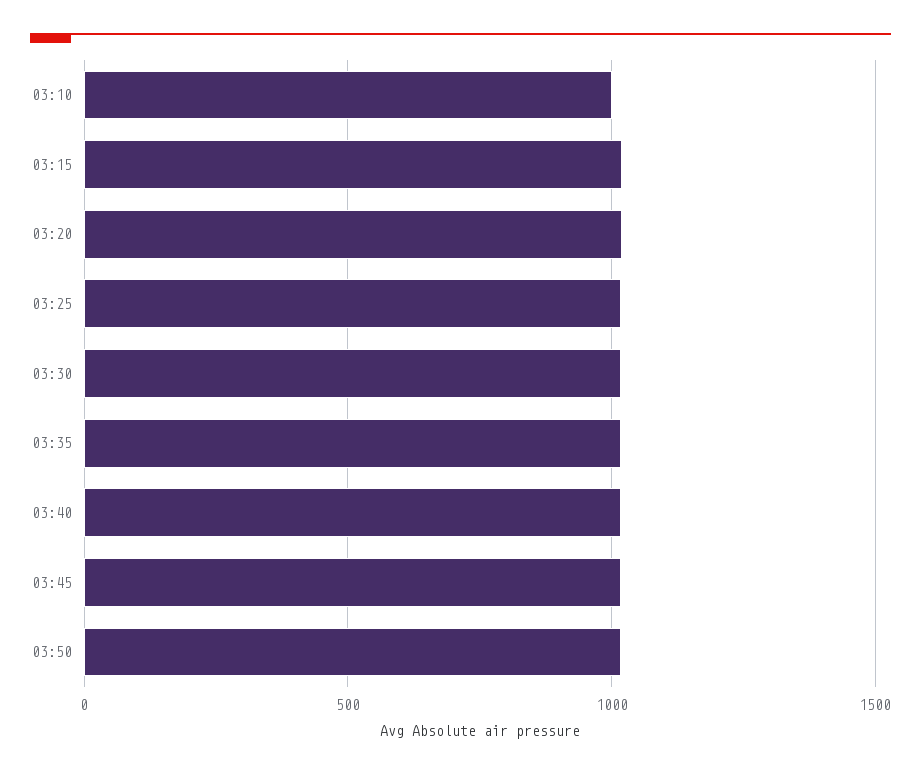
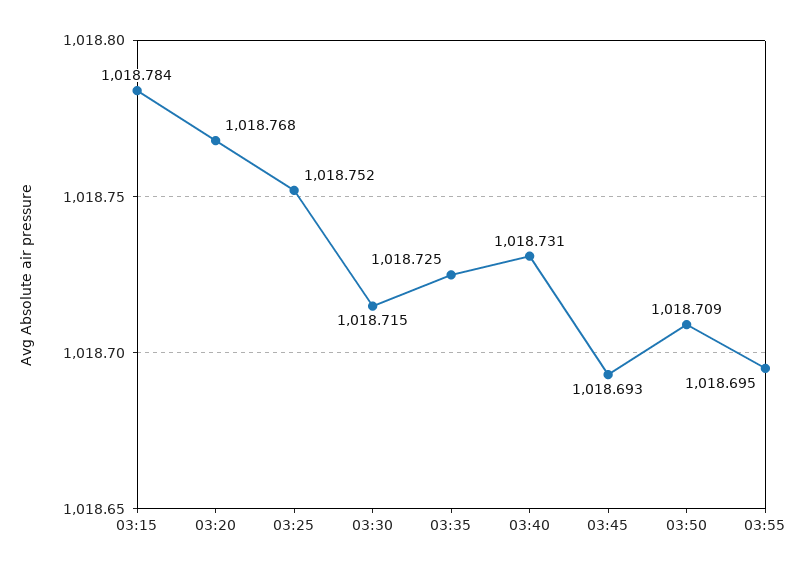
03:10: 1000 -> none
03:55: none -> 1018.695

